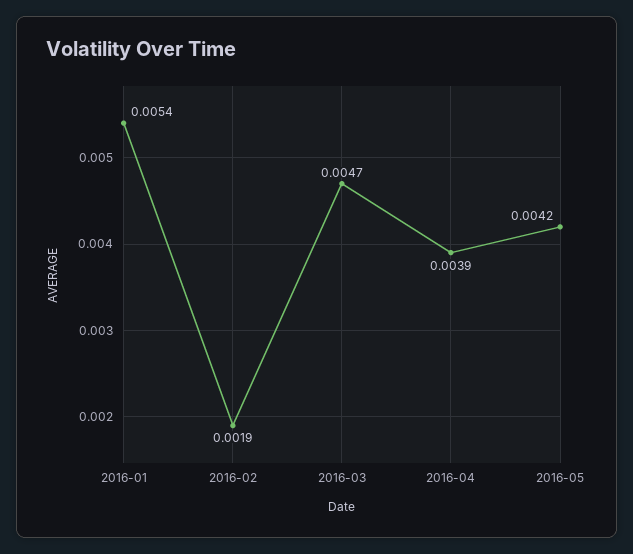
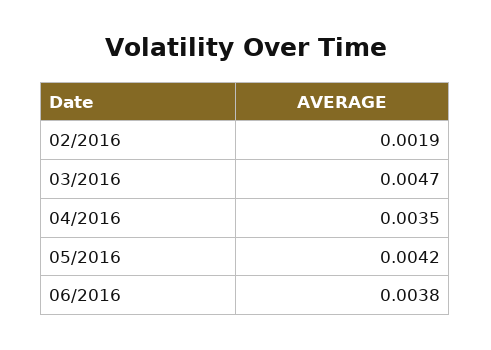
2016-01: 0.0054 -> none
2016-04: 0.0039 -> 0.0035
06/2016: none -> 0.0038

